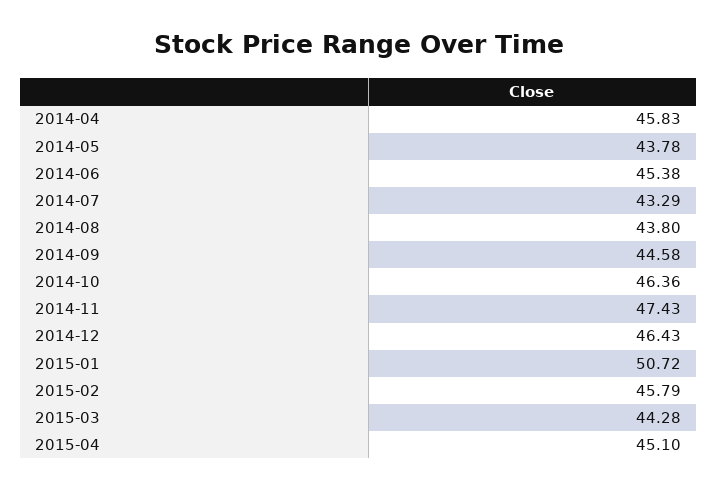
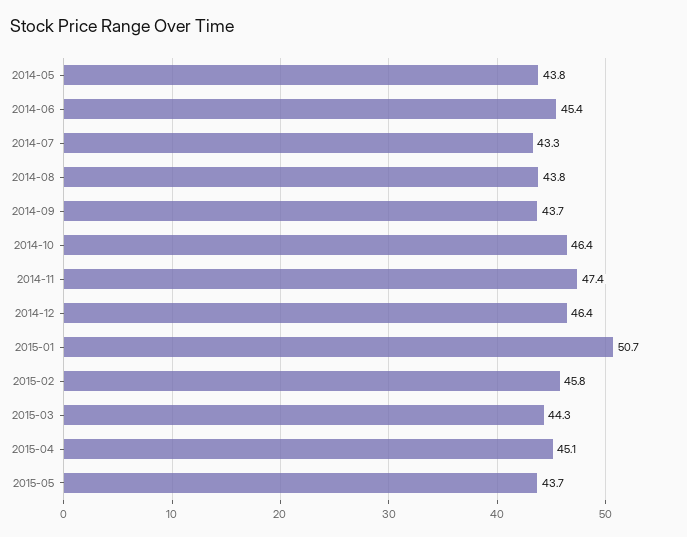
2014-04: 45.83 -> none
2014-09: 44.58 -> 43.7
2015-05: none -> 43.7

